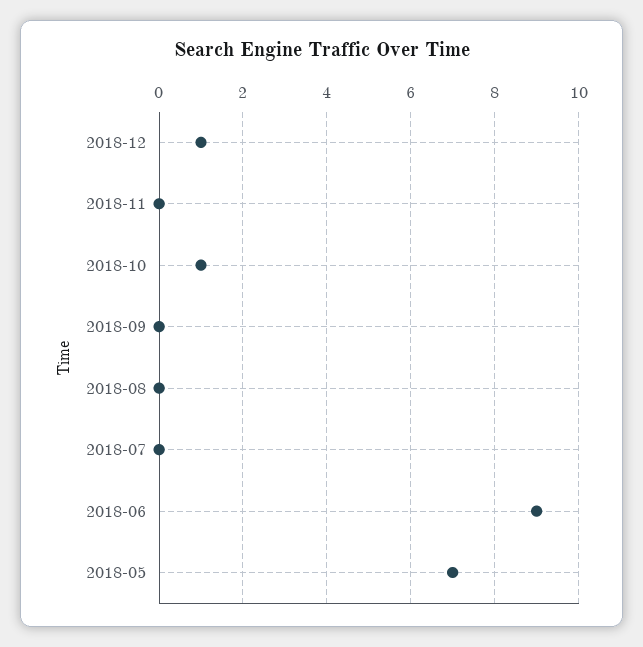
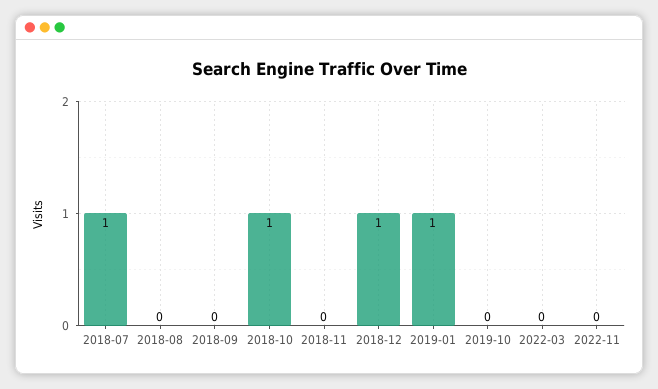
2018-07: 0 -> 1
2018-06: 9 -> none
2018-05: 7 -> none
2019-01: none -> 1
2019-10: none -> 0
2022-03: none -> 0
2022-11: none -> 0

